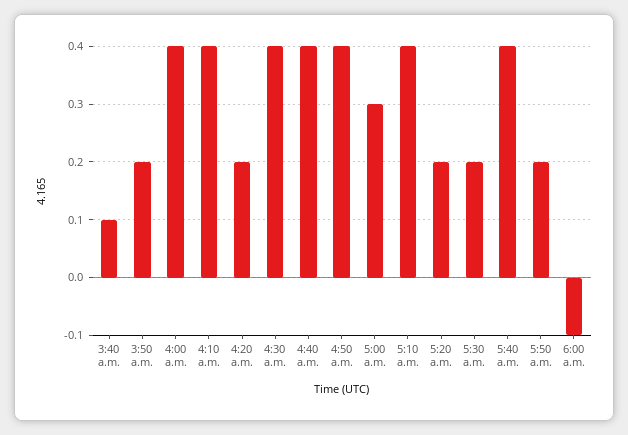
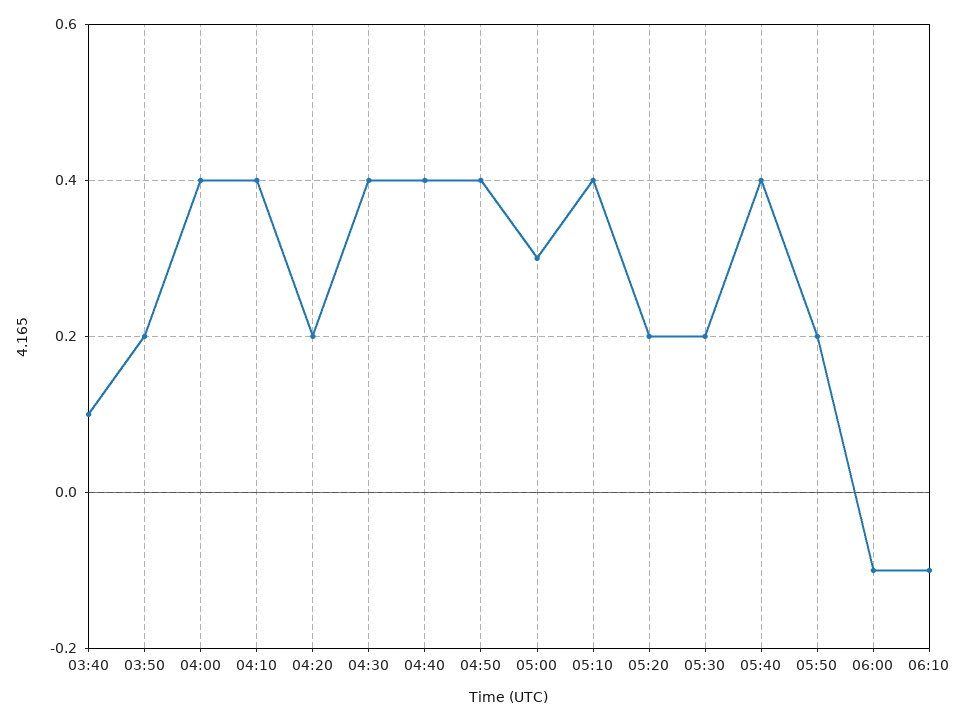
06:10: none -> -0.1

